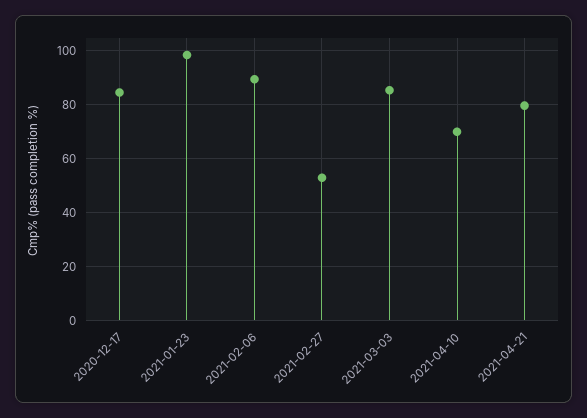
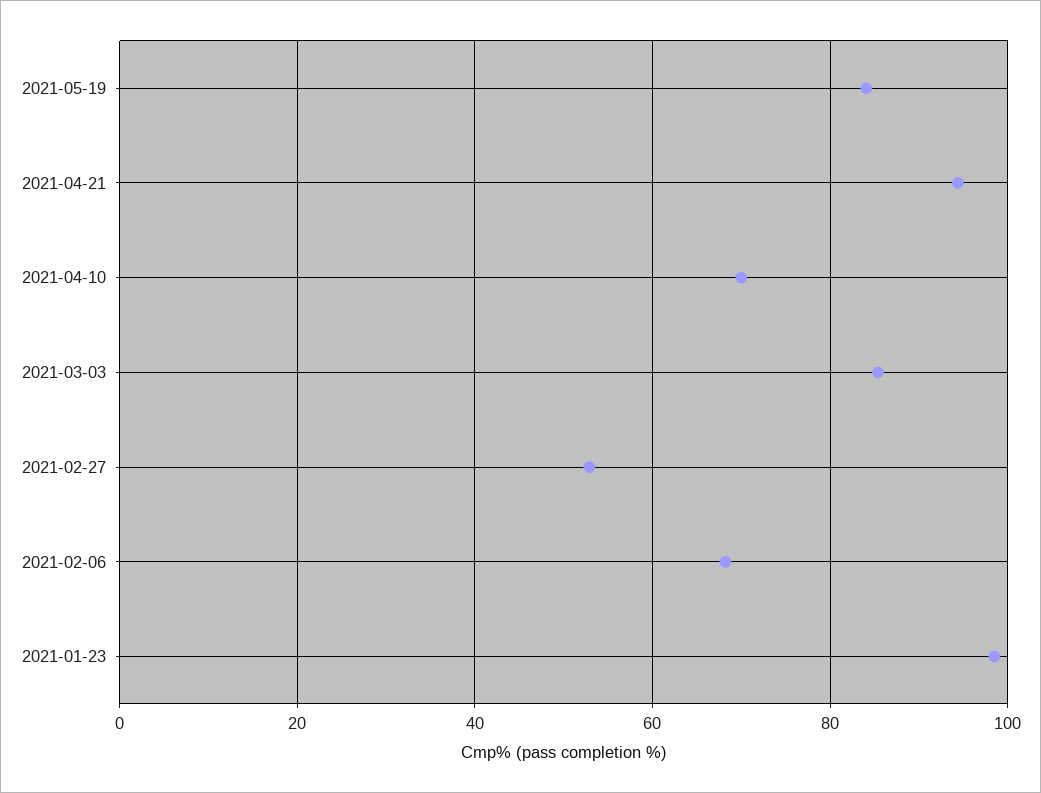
2020-12-17: 85 -> none
2021-02-06: 90 -> 68
2021-04-21: 80 -> 94
2021-05-19: none -> 84

